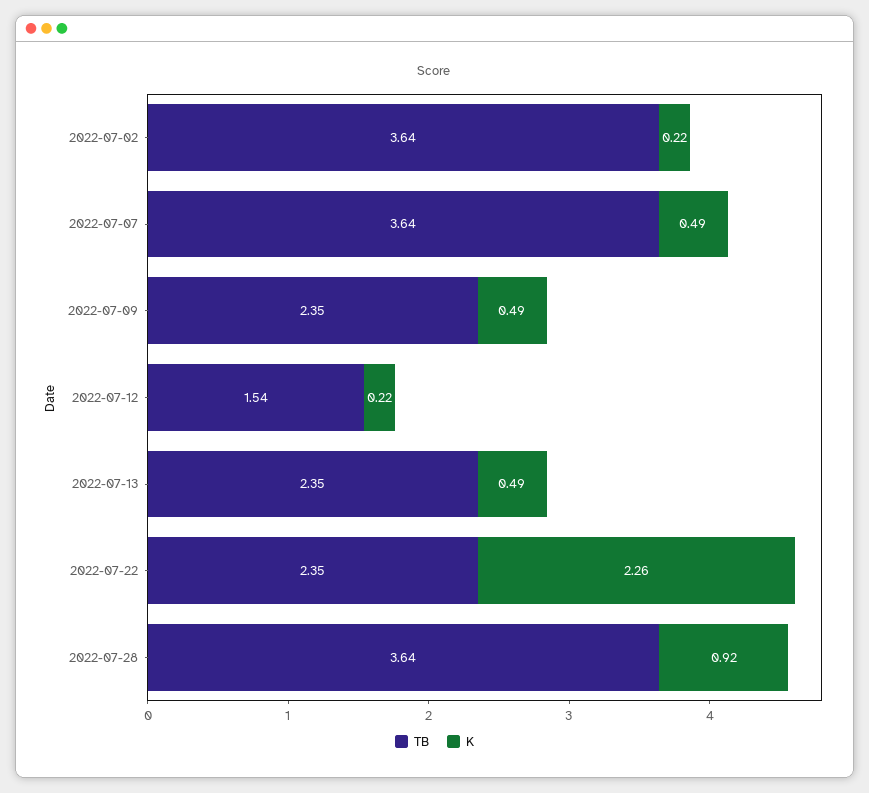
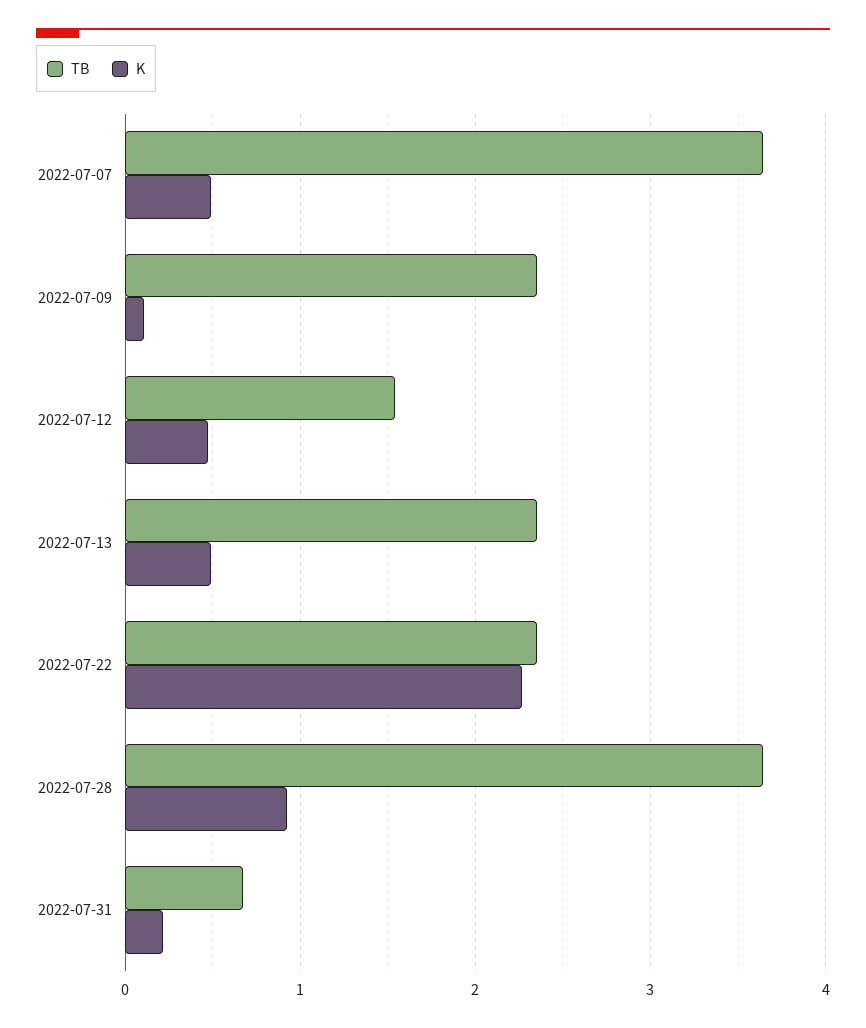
TB, 2022-07-02: 3.64 -> none
K, 2022-07-02: 0.22 -> none
K, 2022-07-09: 0.49 -> 0.1
K, 2022-07-12: 0.22 -> 0.5
TB, 2022-07-31: none -> 0.7
K, 2022-07-31: none -> 0.2

